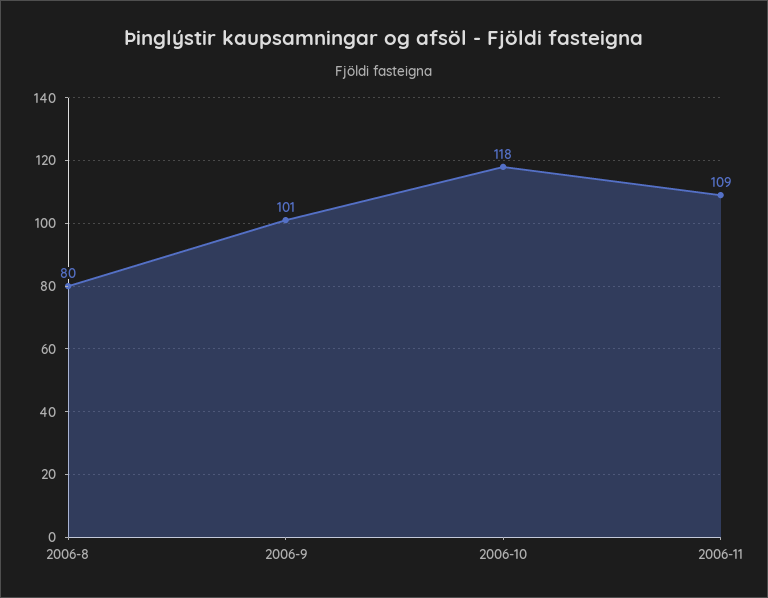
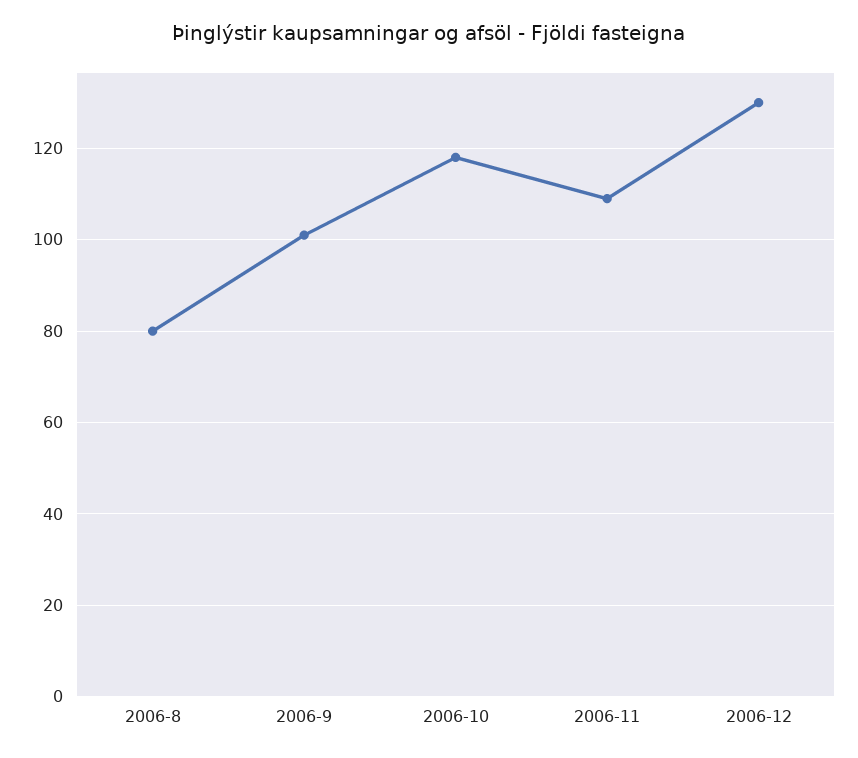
2006-12: none -> 130

